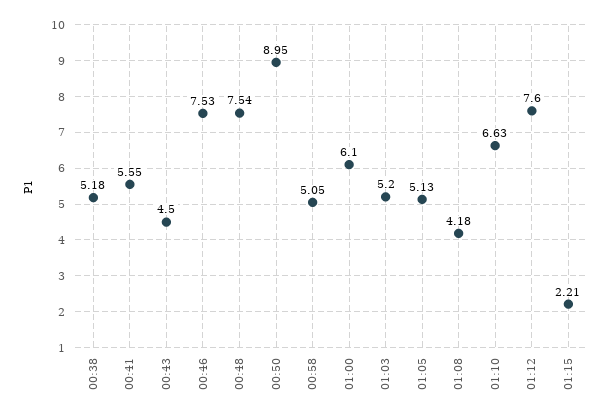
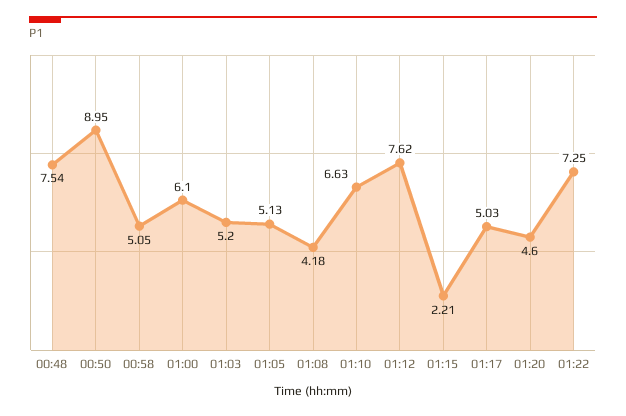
00:38: 5.18 -> none
00:41: 5.55 -> none
00:43: 4.5 -> none
00:46: 7.53 -> none
01:12: 7.6 -> 7.62
01:17: none -> 5.03
01:20: none -> 4.6
01:22: none -> 7.25

